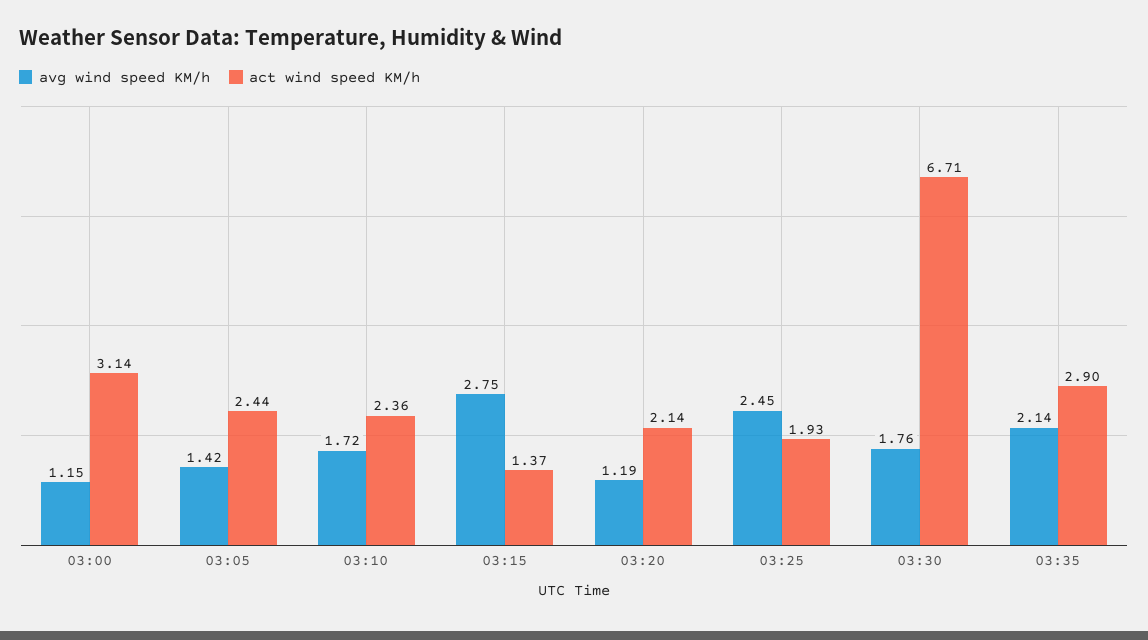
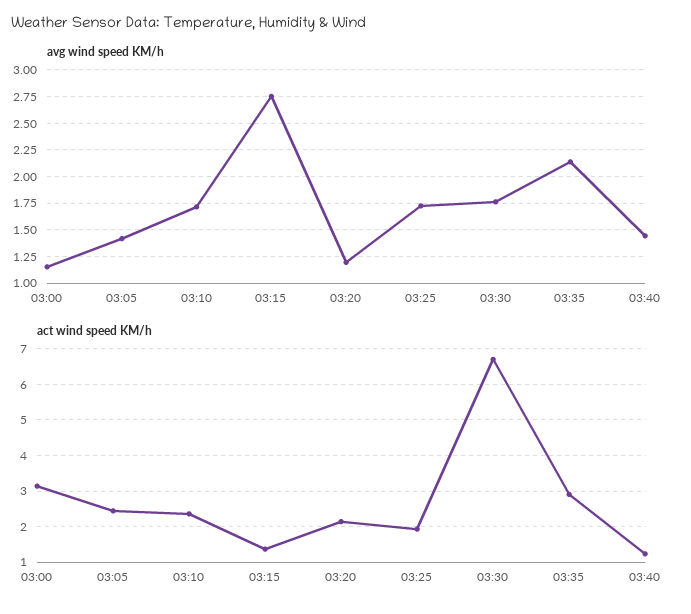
avg wind speed KM/h, 03:25: 2.45 -> 1.75
avg wind speed KM/h, 03:40: none -> 1.5
act wind speed KM/h, 03:40: none -> 1.2

